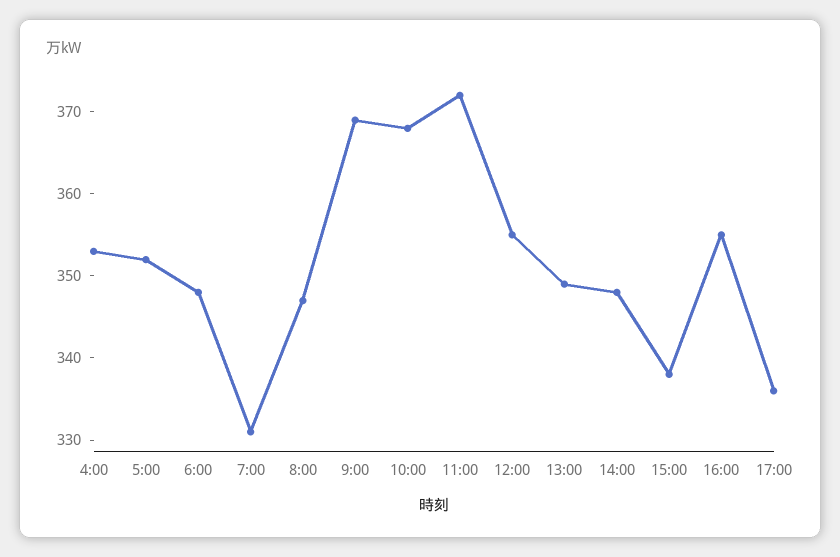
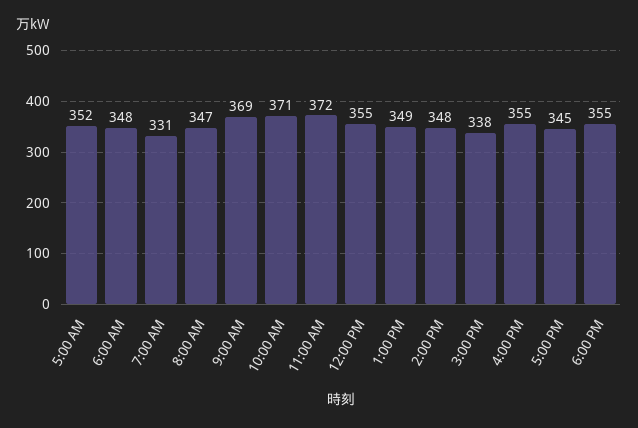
4:00: 353 -> none
10:00: 368 -> 371
17:00: 336 -> 345
6:00 PM: none -> 355

